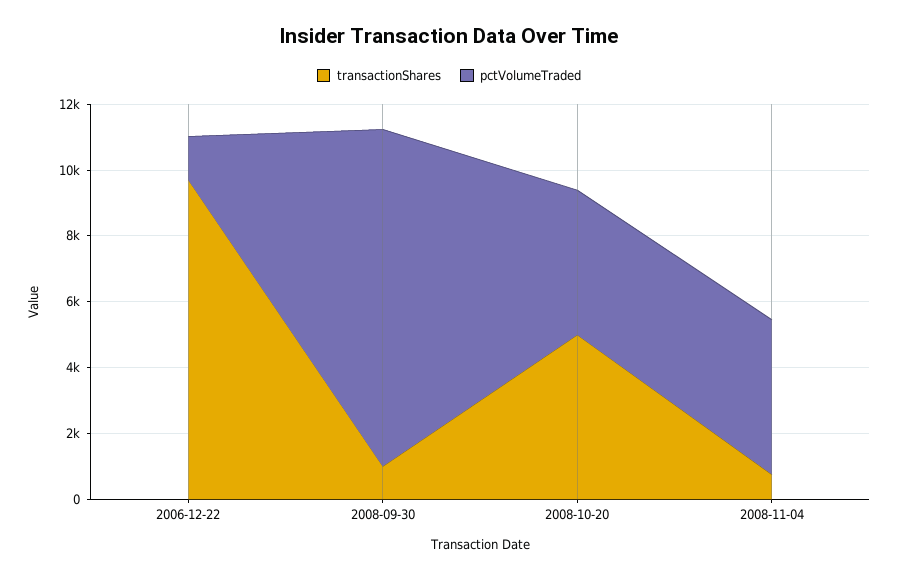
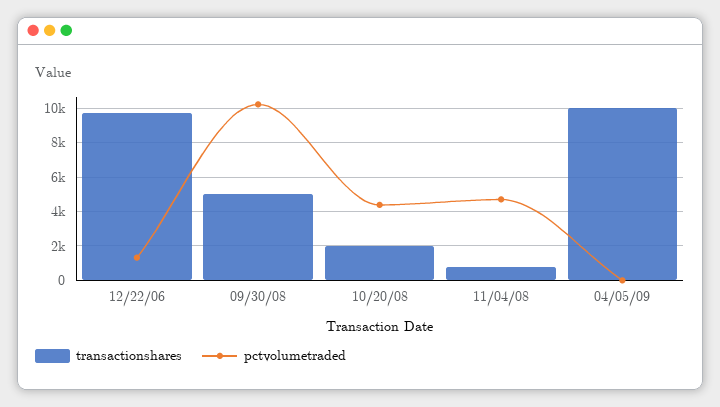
transactionShares, 2008-09-30: 1000 -> 5000
transactionShares, 2008-10-20: 5000 -> 2000
transactionShares, 04/05/09: none -> 10000
pctVolumeTraded, 04/05/09: none -> 0

